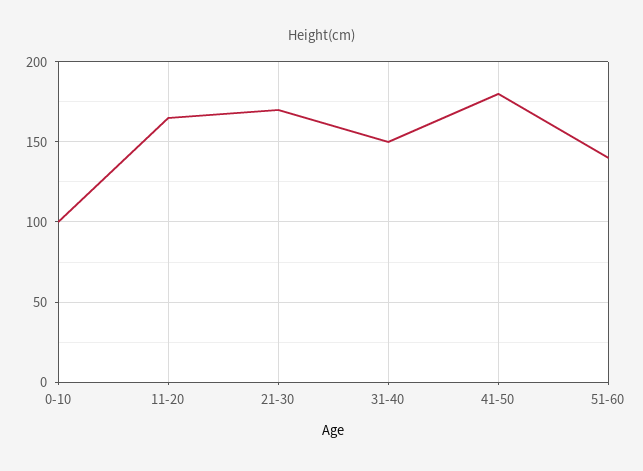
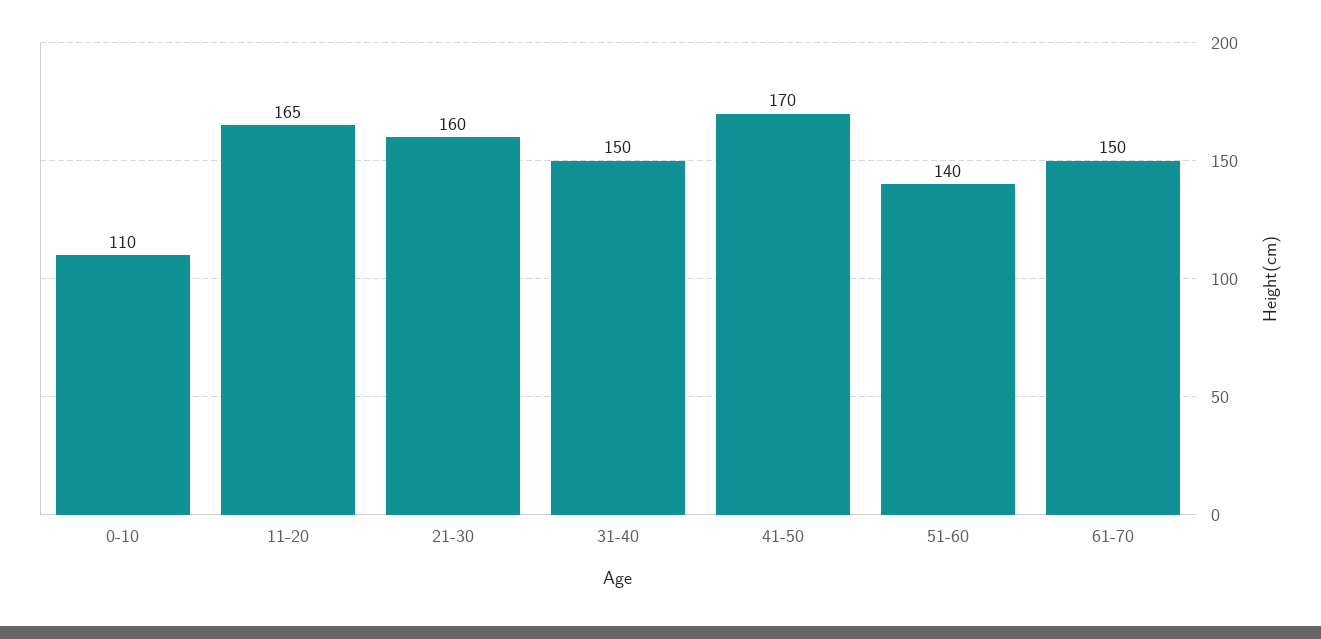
0-10: 100 -> 110
21-30: 170 -> 160
41-50: 180 -> 170
61-70: none -> 150

